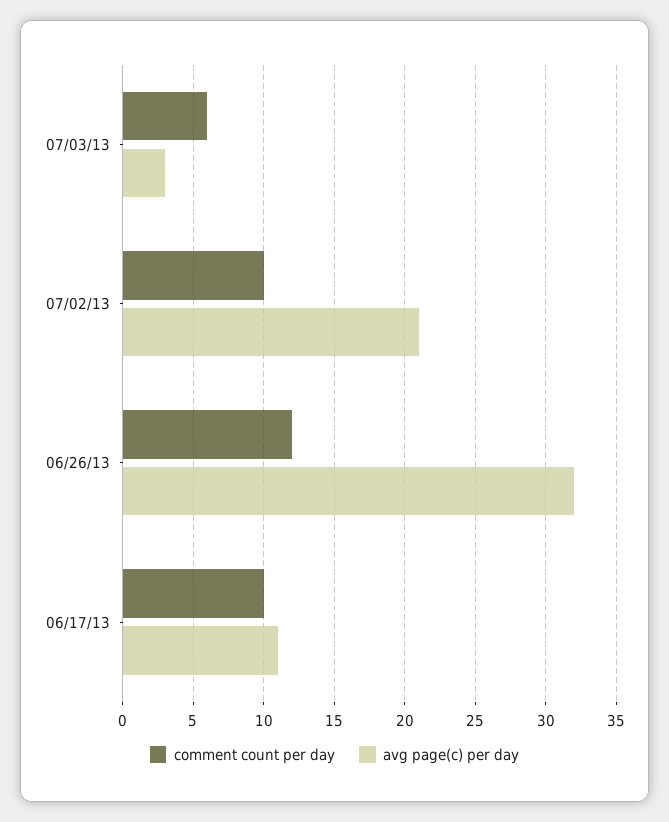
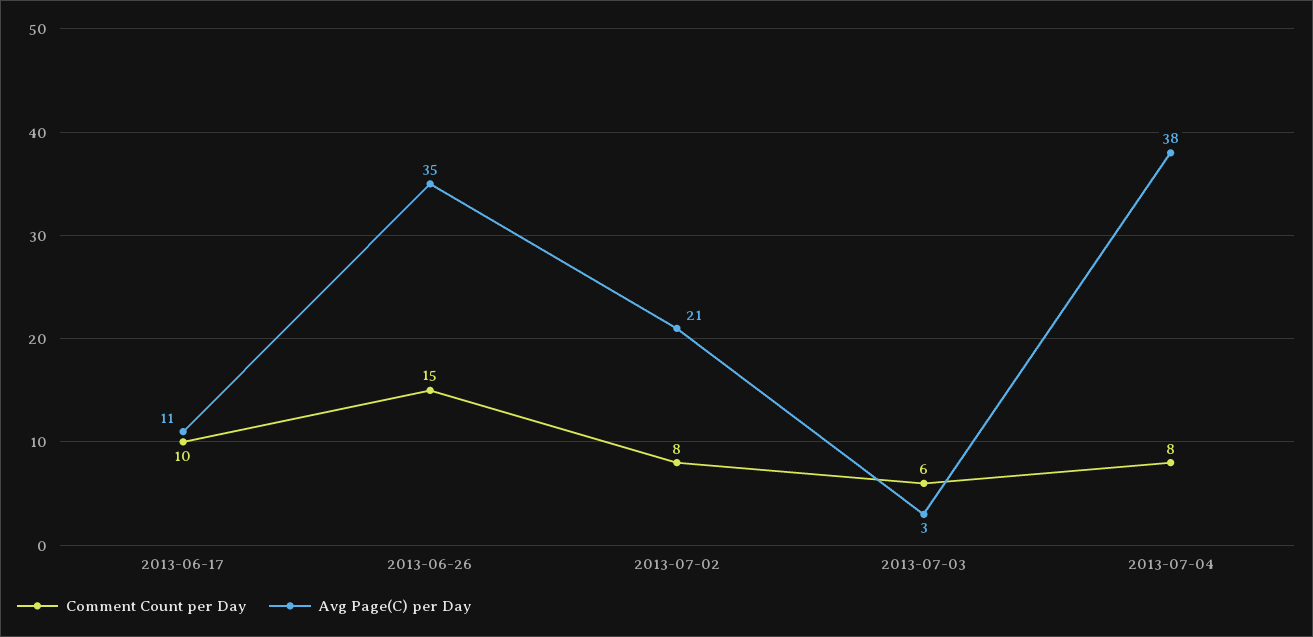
comment count per day, 07/02/13: 10 -> 8
comment count per day, 06/26/13: 12 -> 15
avg page(c) per day, 06/26/13: 32 -> 35
comment count per day, 2013-07-04: none -> 8
avg page(c) per day, 2013-07-04: none -> 38

